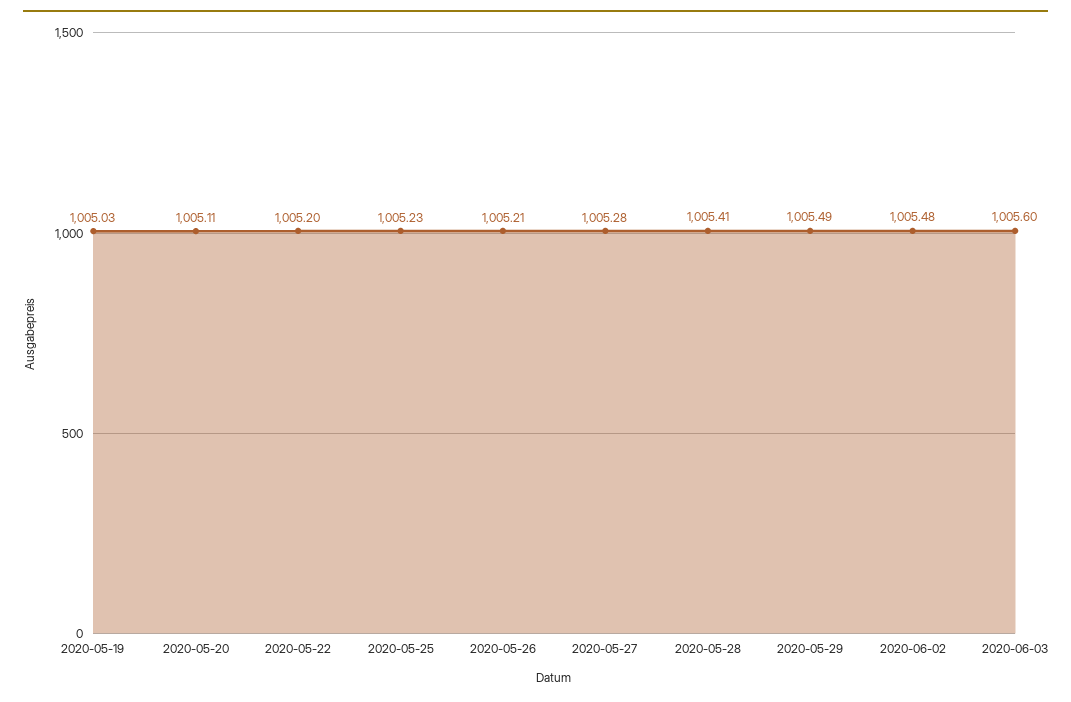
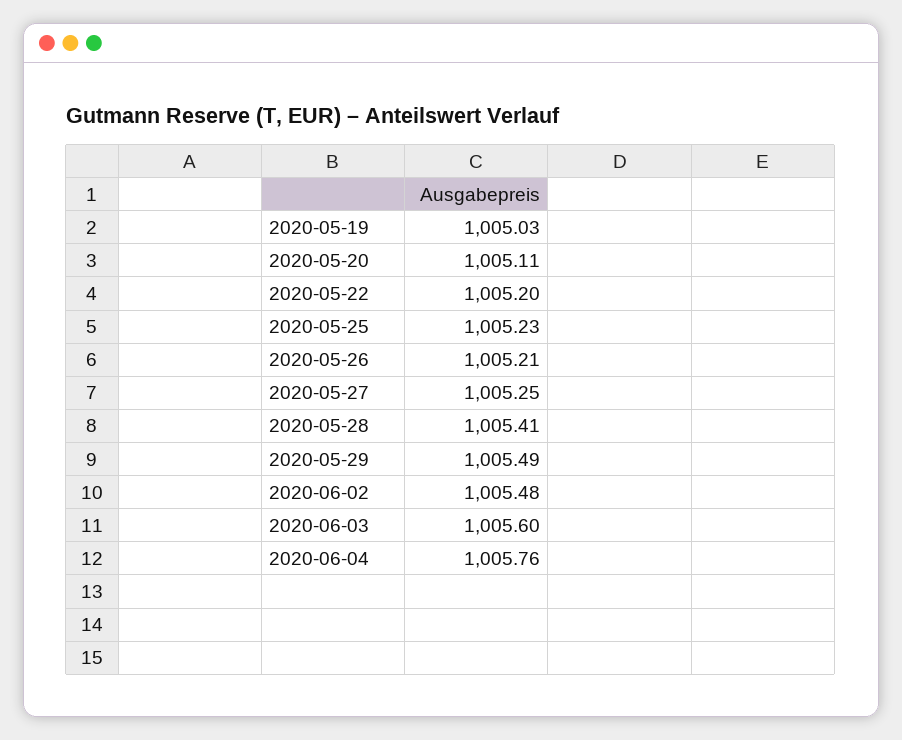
2020-05-27: 1005.28 -> 1005.25
2020-06-04: none -> 1005.76

